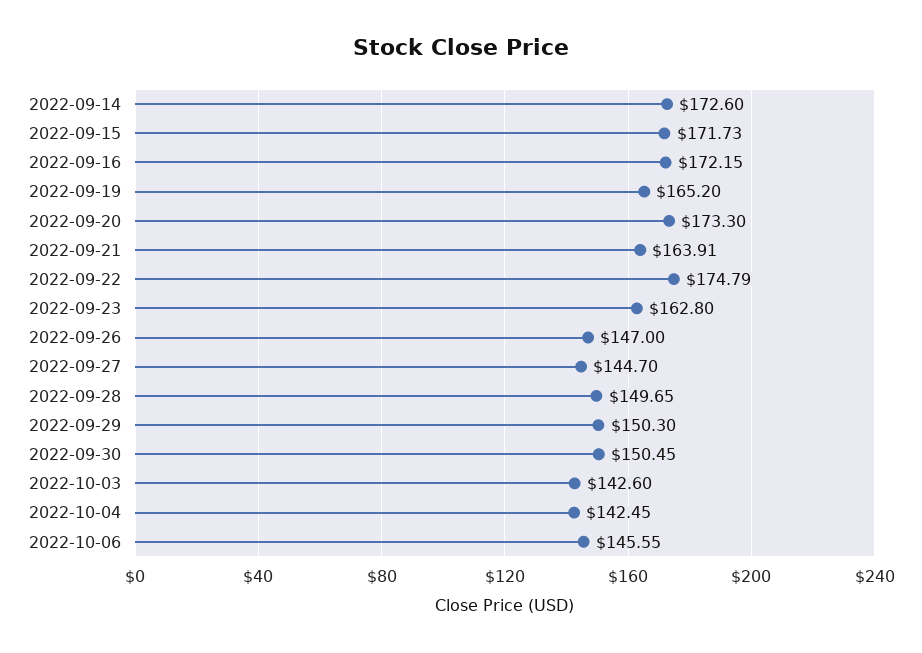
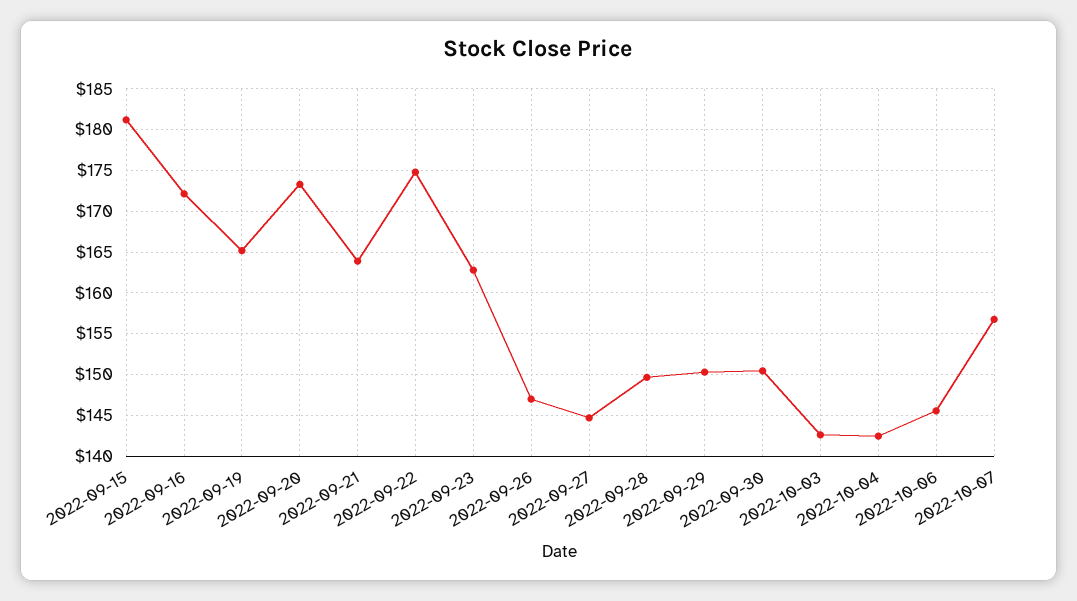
2022-09-14: 172.6 -> none
2022-09-15: 171.73 -> 181
2022-10-07: none -> 157

